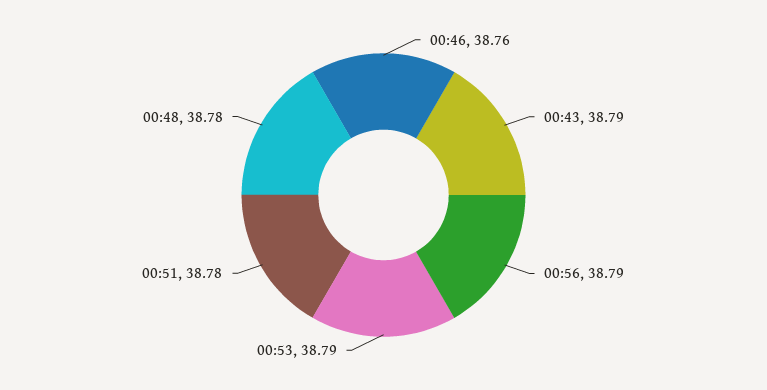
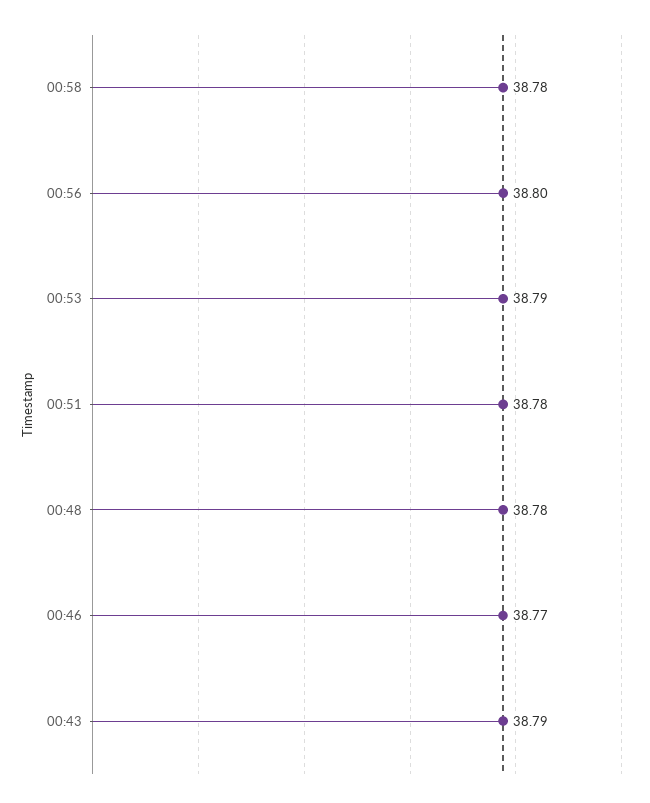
00:46: 38.76 -> 38.77
00:56: 38.79 -> 38.8
00:58: none -> 38.78

